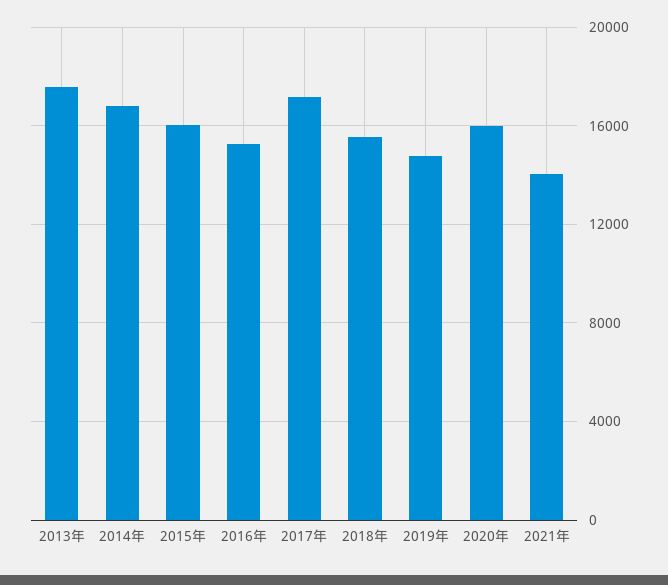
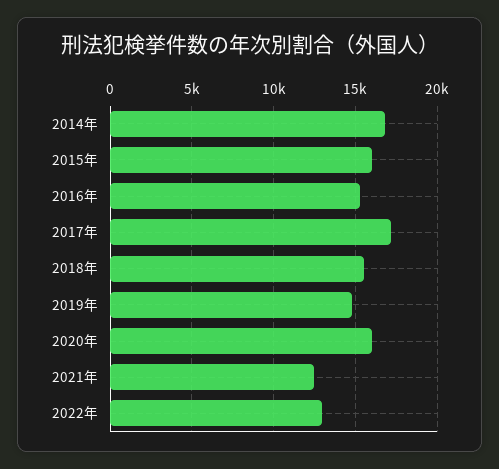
2013年: 17500 -> none
2021年: 14000 -> 12500
2022年: none -> 13000

